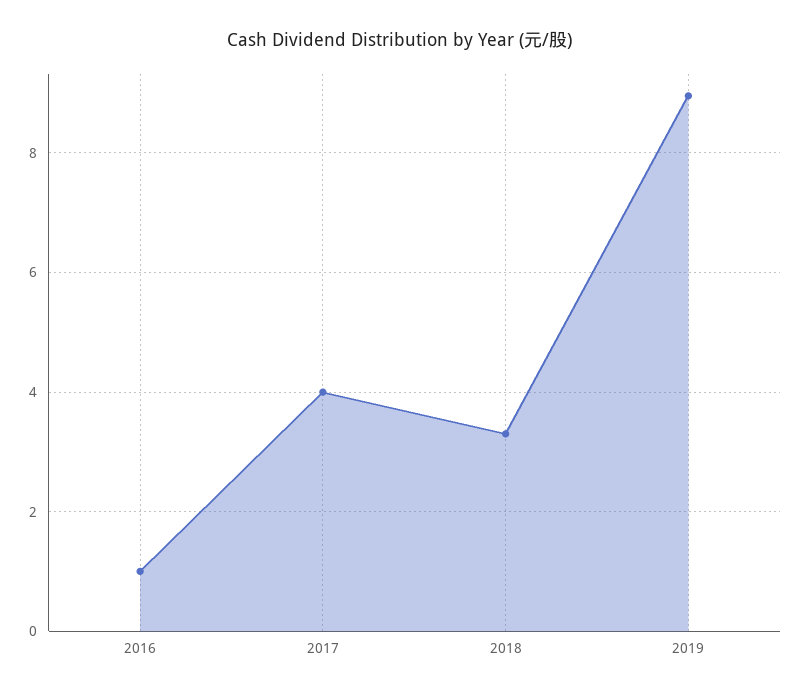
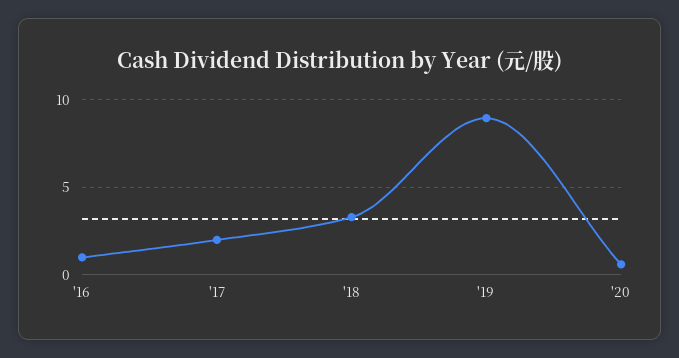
2017: 4 -> 2
'20: none -> 0.5

